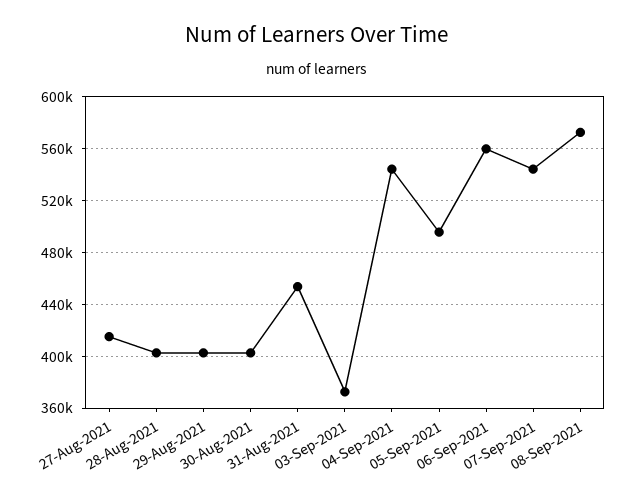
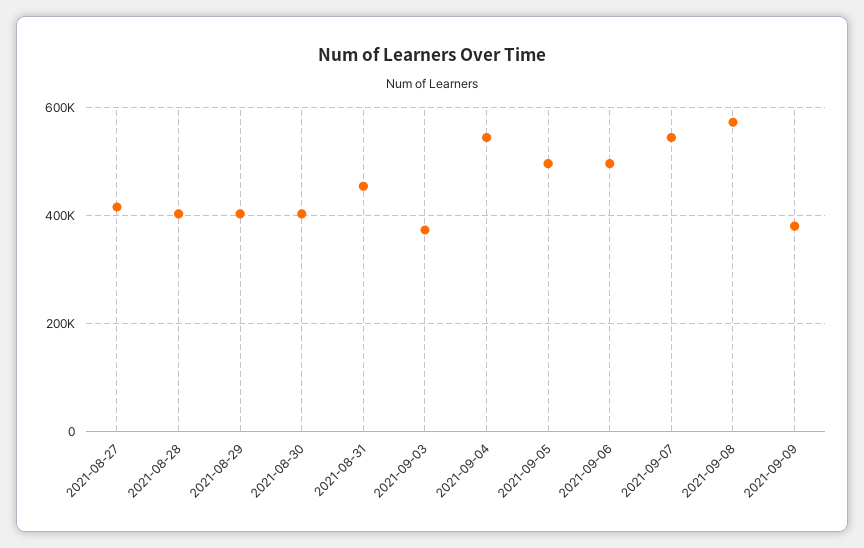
06-Sep-2021: 560000 -> 500000
2021-09-09: none -> 380000

